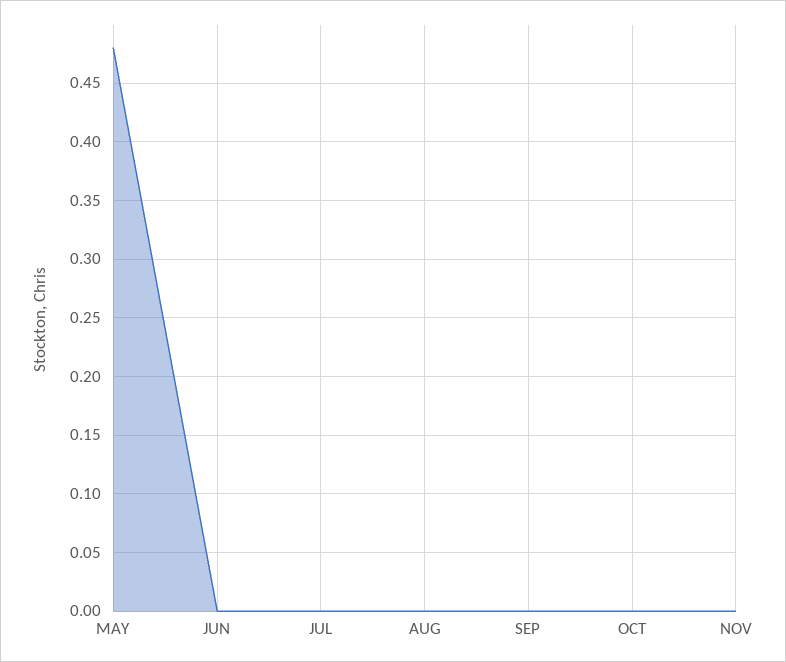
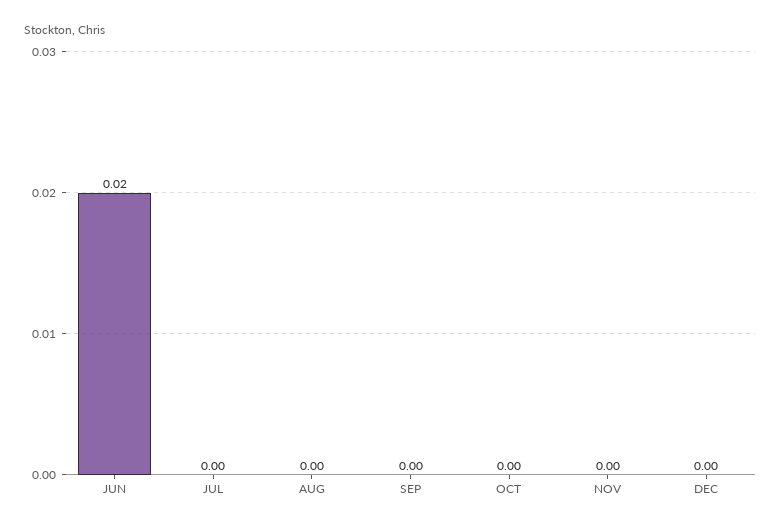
MAY: 0.48 -> none
JUN: 0 -> 0.02
DEC: none -> 0

